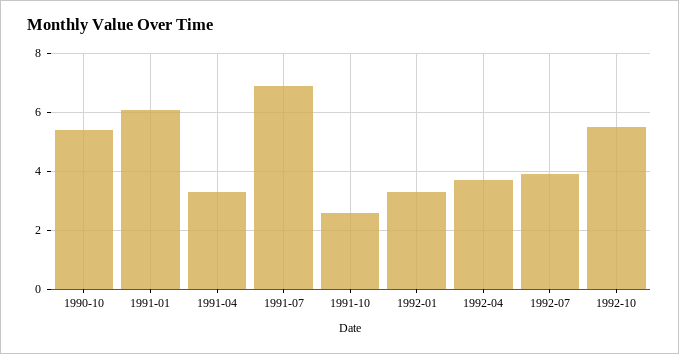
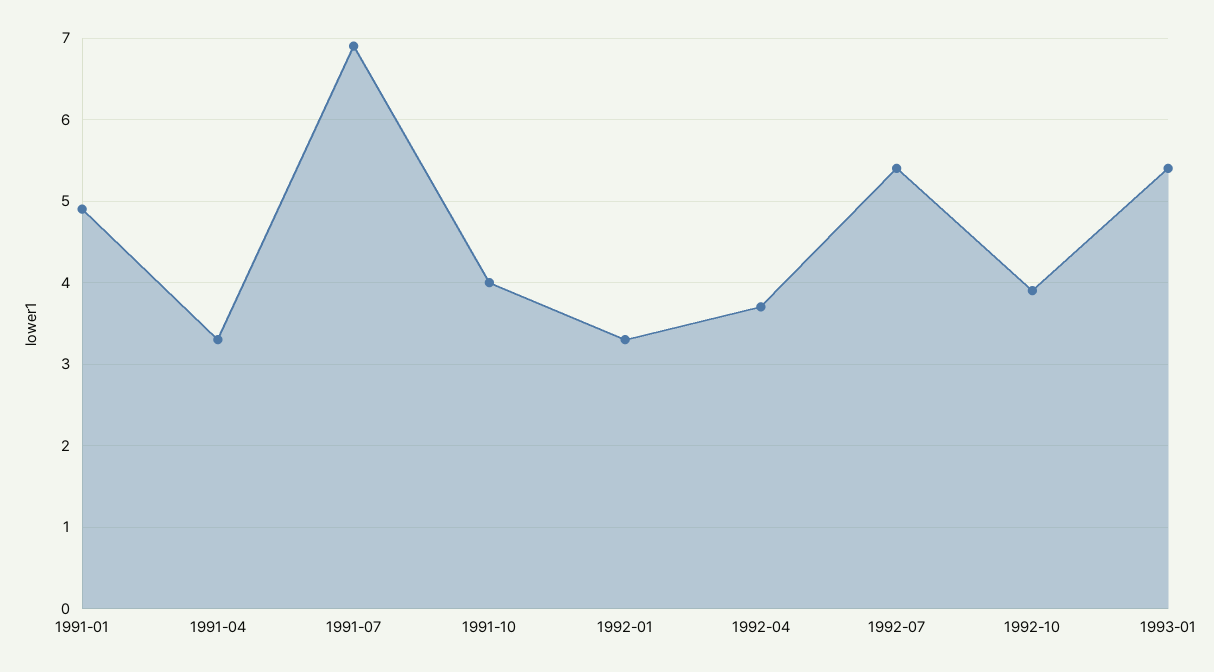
1990-10: 5.5 -> none
1991-01: 6 -> 4.9
1991-10: 2.5 -> 4
1992-07: 4 -> 5.4
1992-10: 5.5 -> 3.9
1993-01: none -> 5.4

